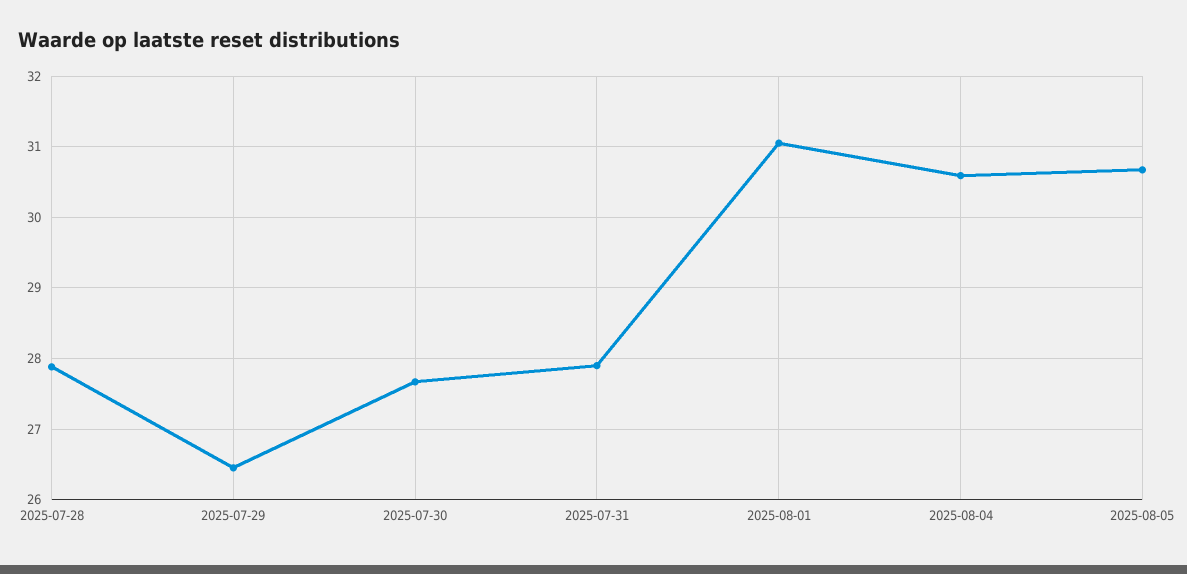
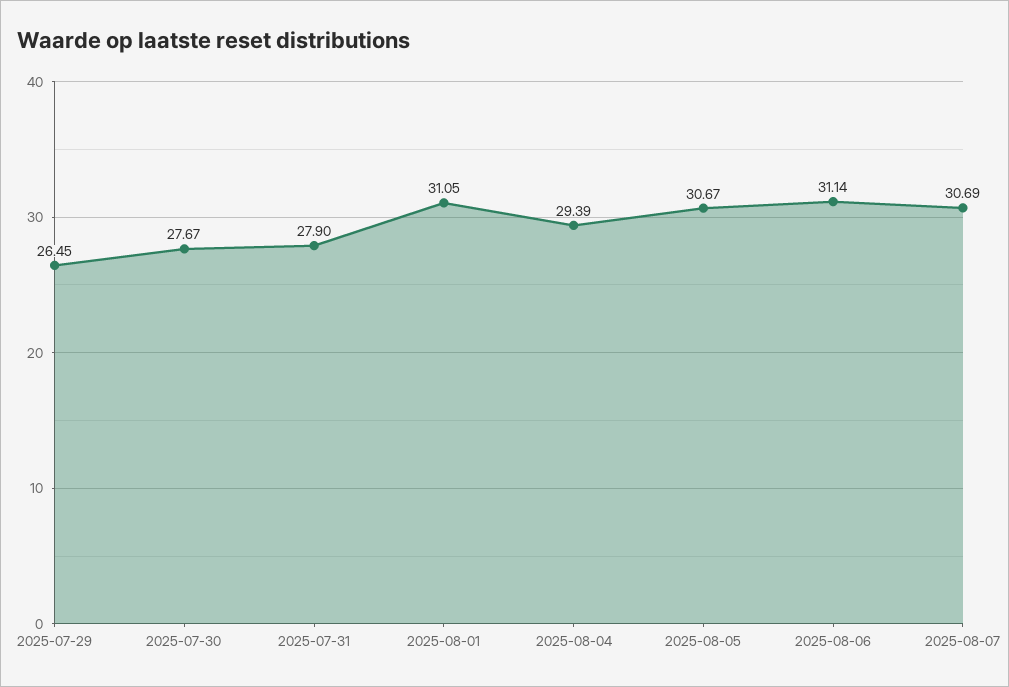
2025-07-28: 27.9 -> none
2025-08-04: 30.6 -> 29.39
2025-08-06: none -> 31.14
2025-08-07: none -> 30.69

